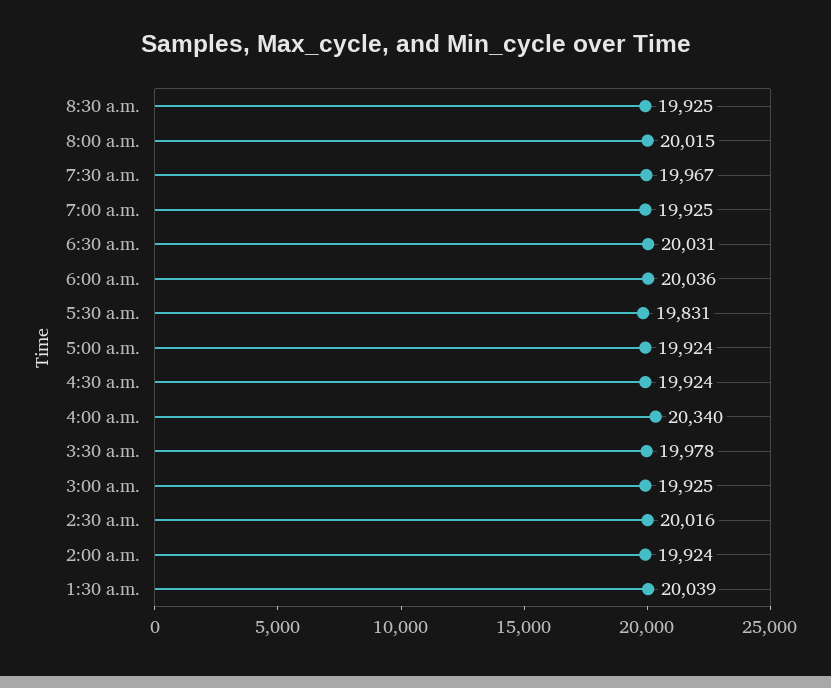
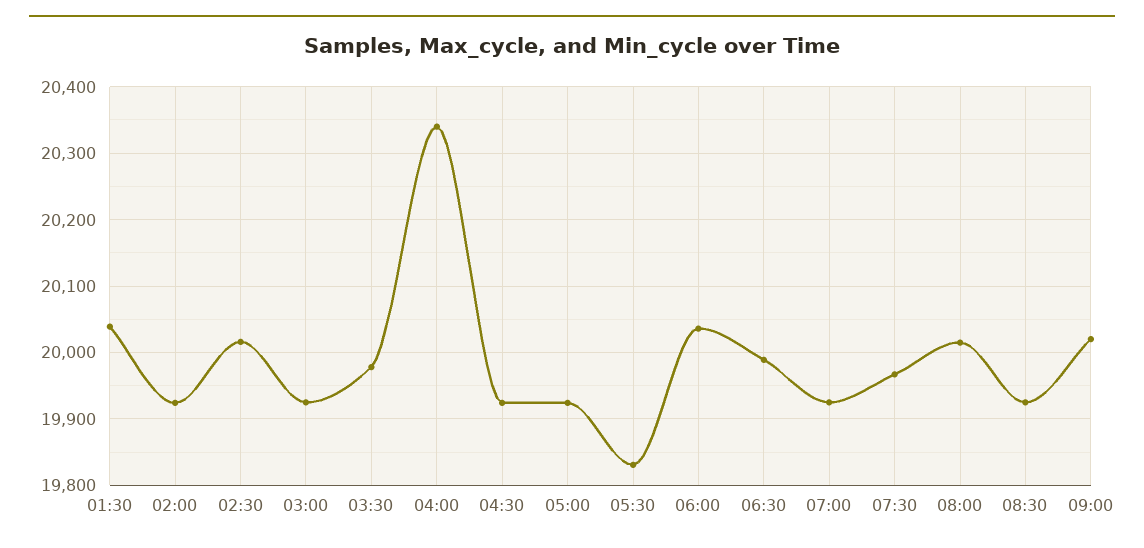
6:30 a.m.: 20031 -> 19990
09:00: none -> 20020

